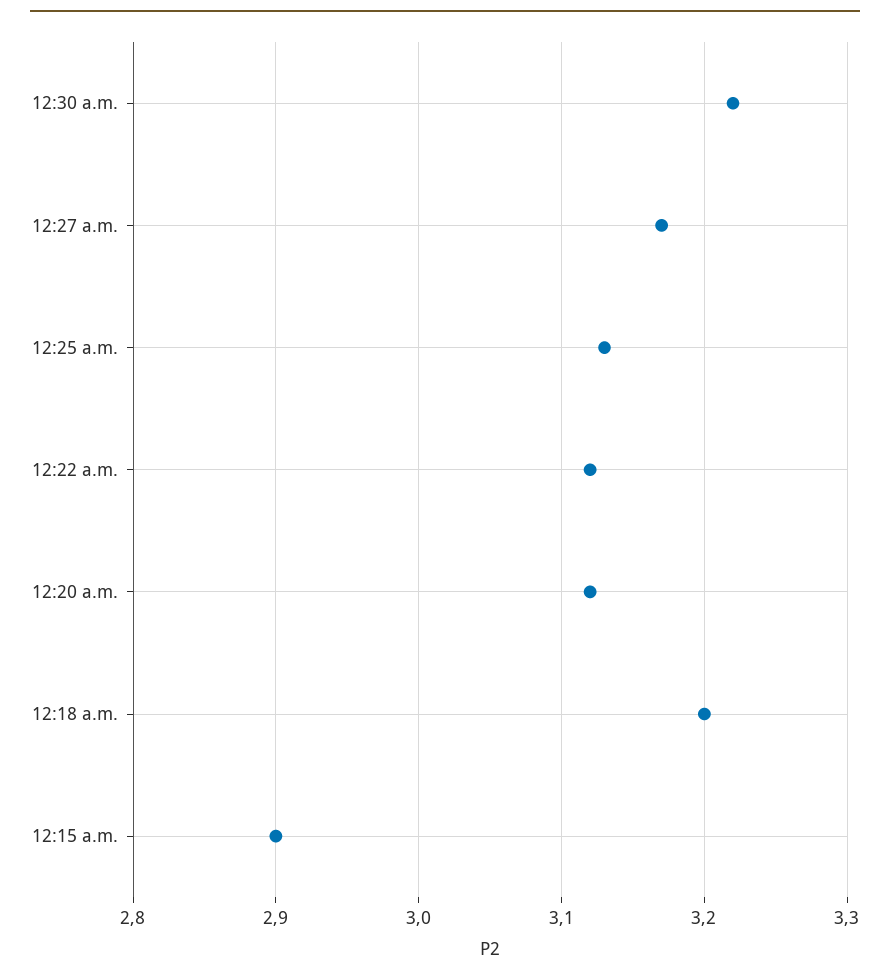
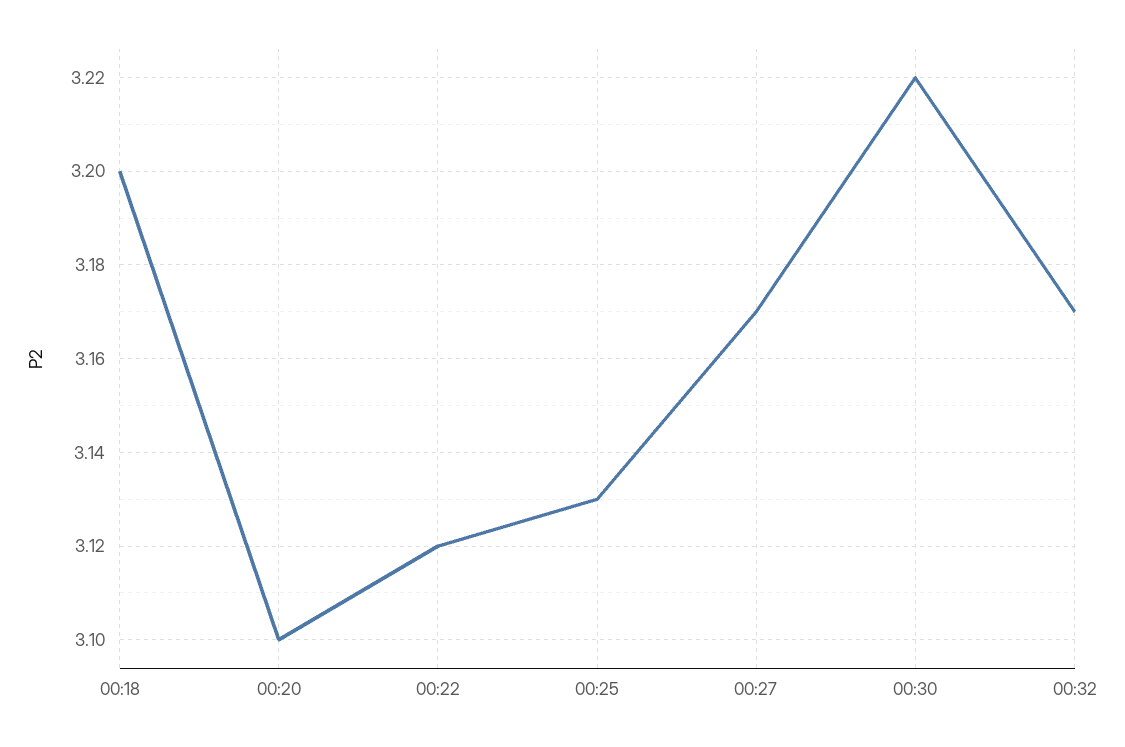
12:20 a.m.: 3.12 -> 3.1
12:15 a.m.: 2.9 -> none
00:32: none -> 3.17

